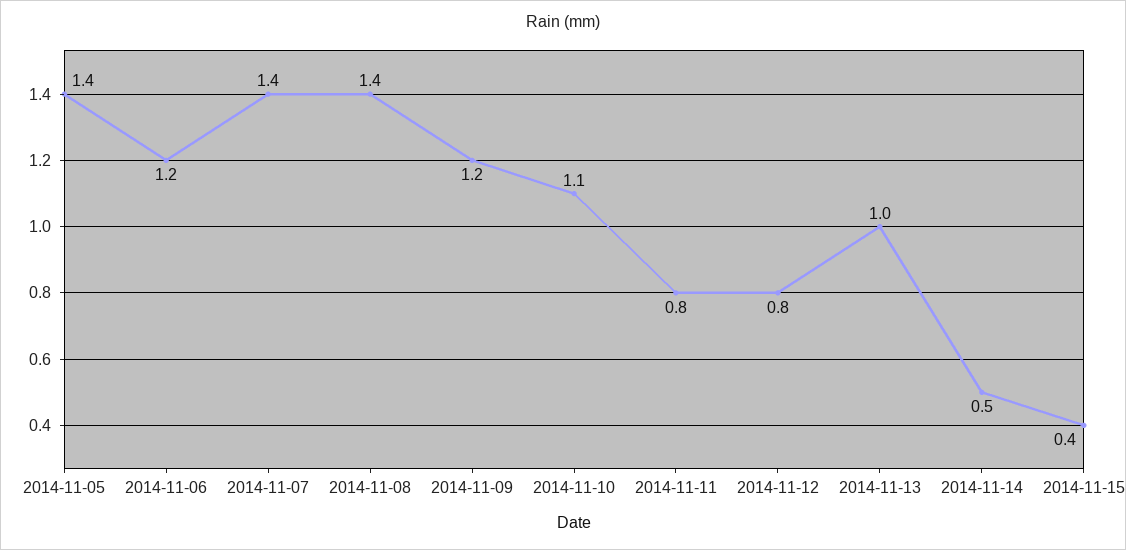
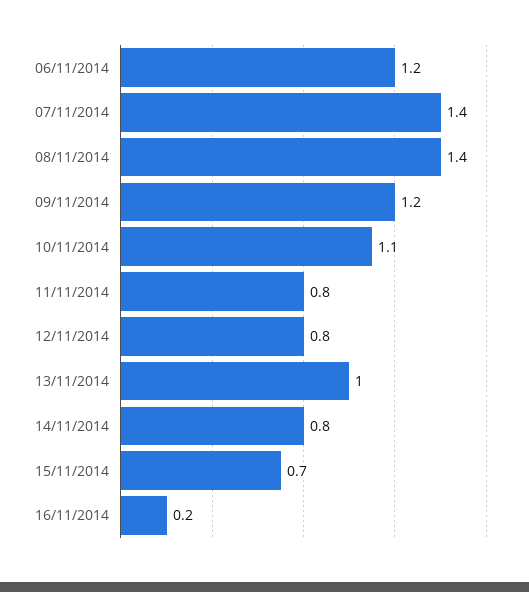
2014-11-05: 1.4 -> none
2014-11-14: 0.5 -> 0.8
2014-11-15: 0.4 -> 0.7
16/11/2014: none -> 0.2

